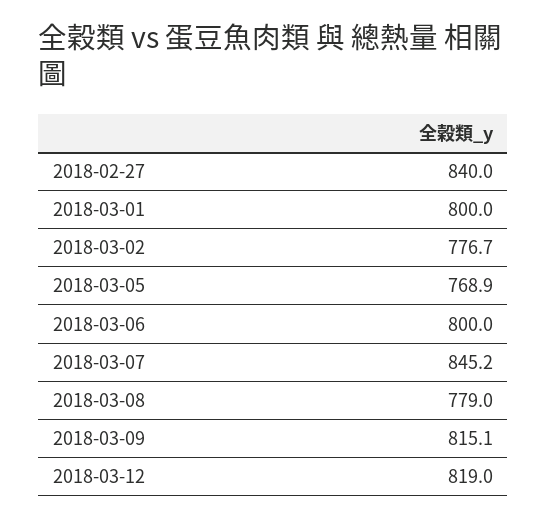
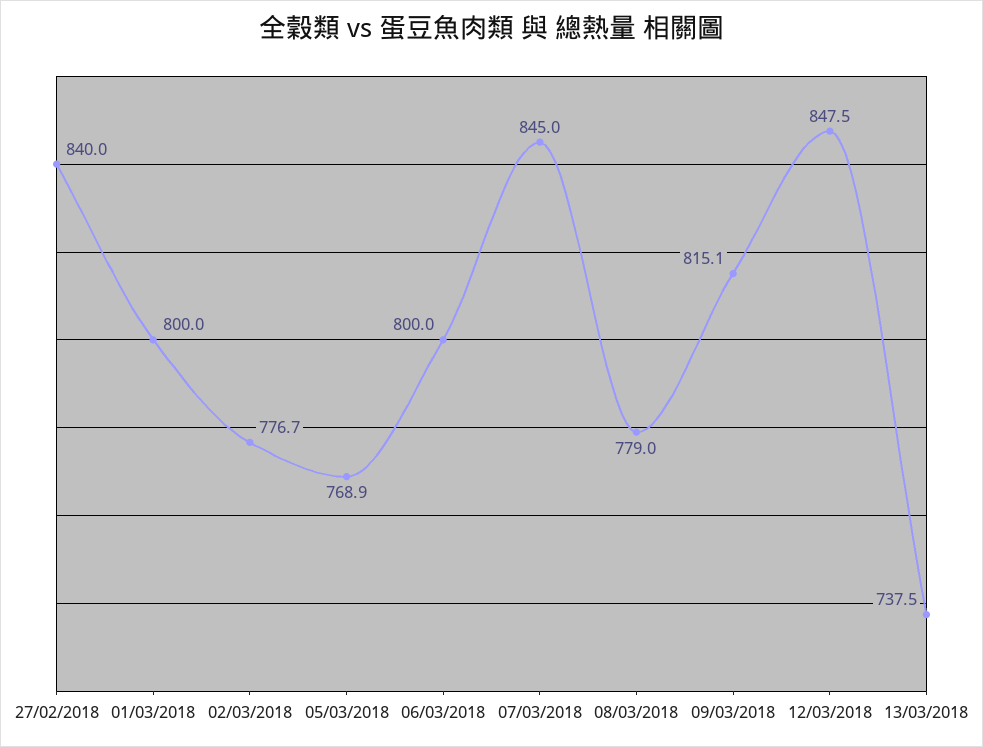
2018-03-07: 845.2 -> 845
2018-03-12: 819 -> 847.5
13/03/2018: none -> 737.5

